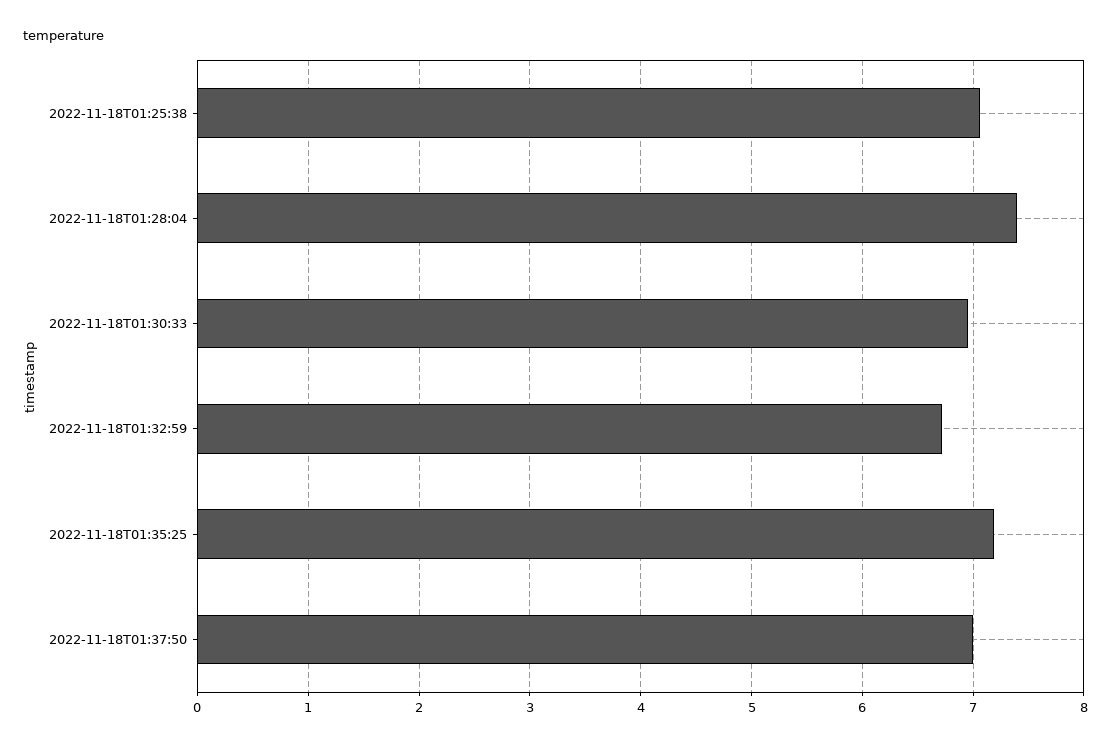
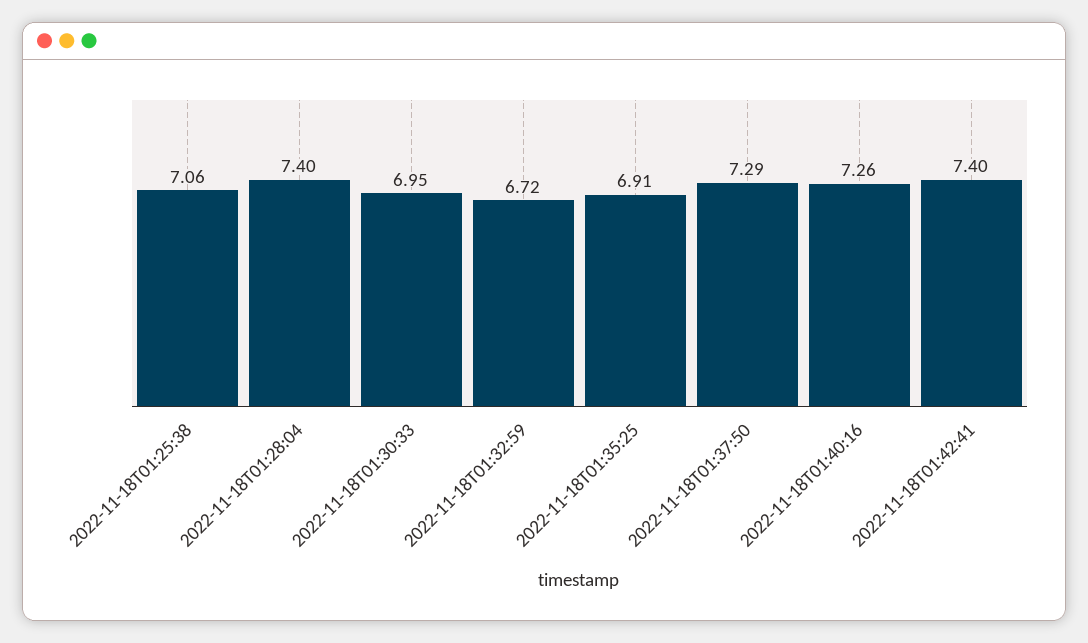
2022-11-18T01:35:25: 7.2 -> 6.91
2022-11-18T01:37:50: 7 -> 7.29
2022-11-18T01:40:16: none -> 7.26
2022-11-18T01:42:41: none -> 7.4

